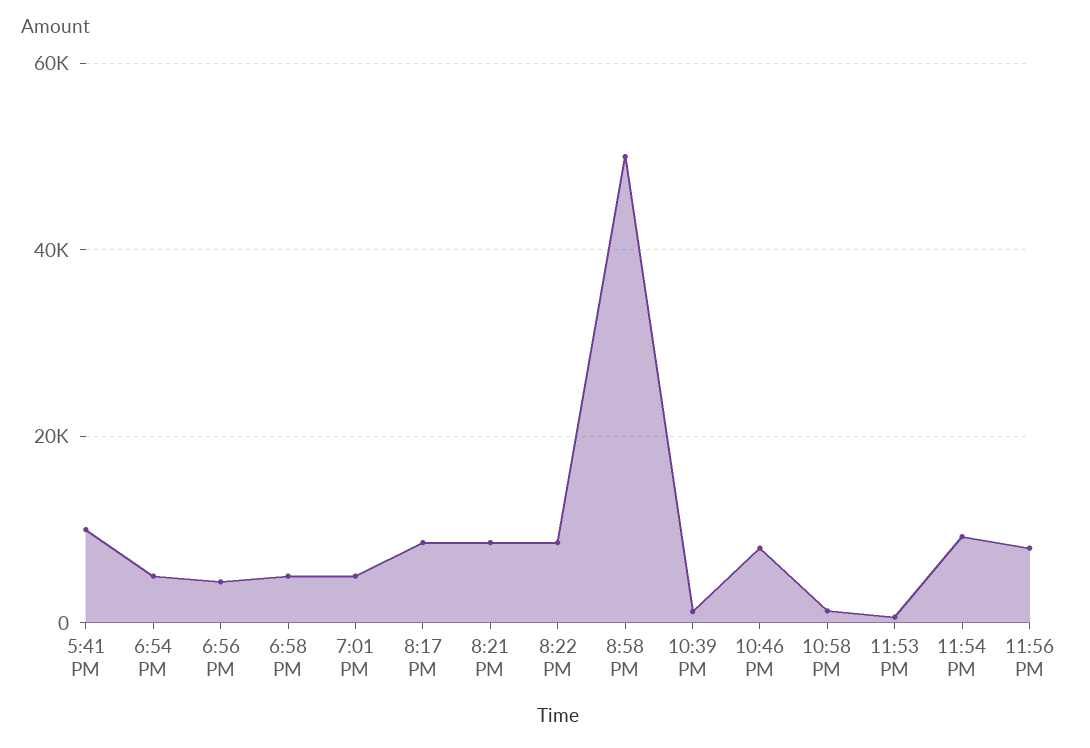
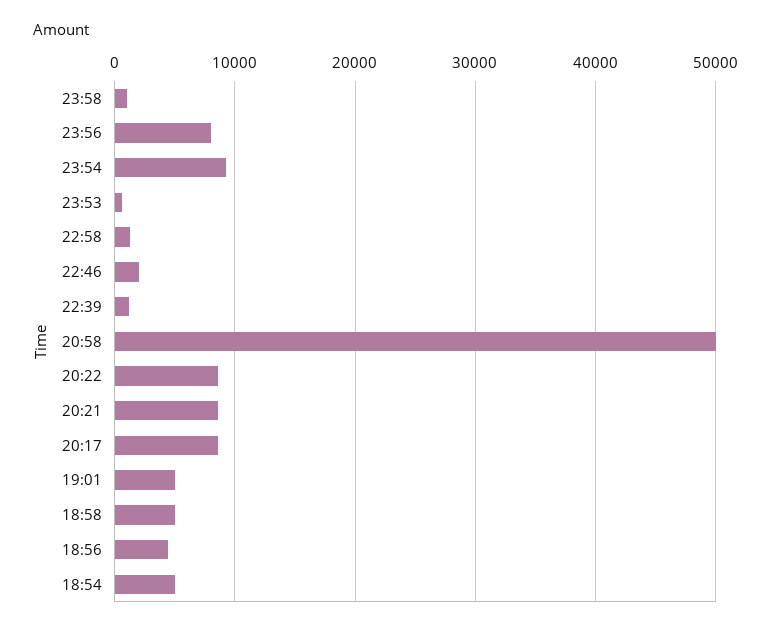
5:41 PM: 10000 -> none
10:46 PM: 8000 -> 2000
23:58: none -> 1000

